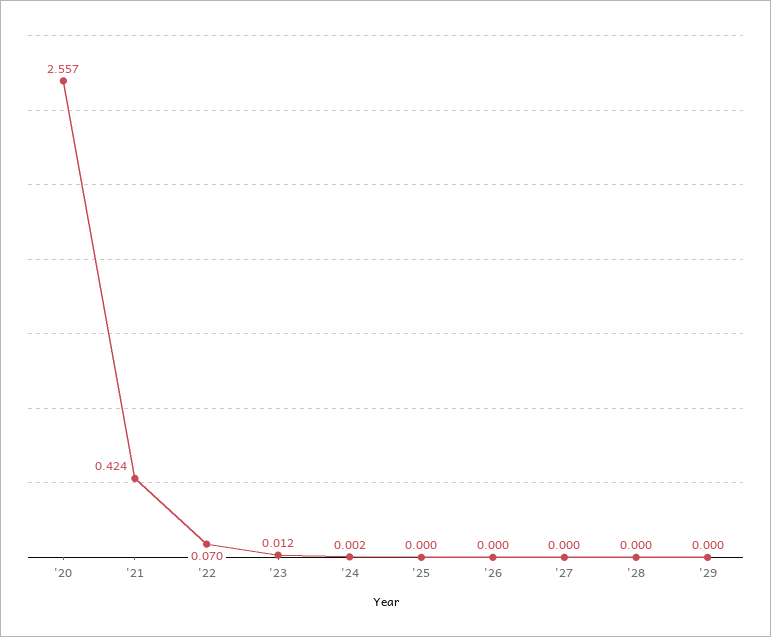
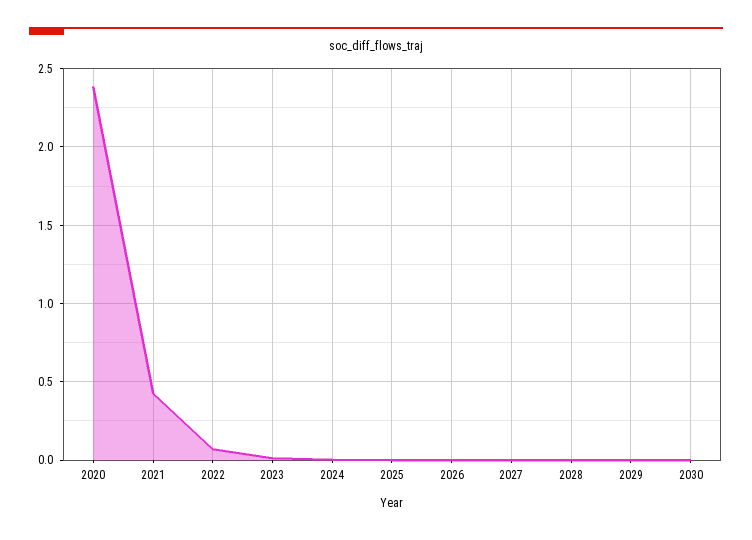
'20: 2.557 -> 2.4
2030: none -> 0

